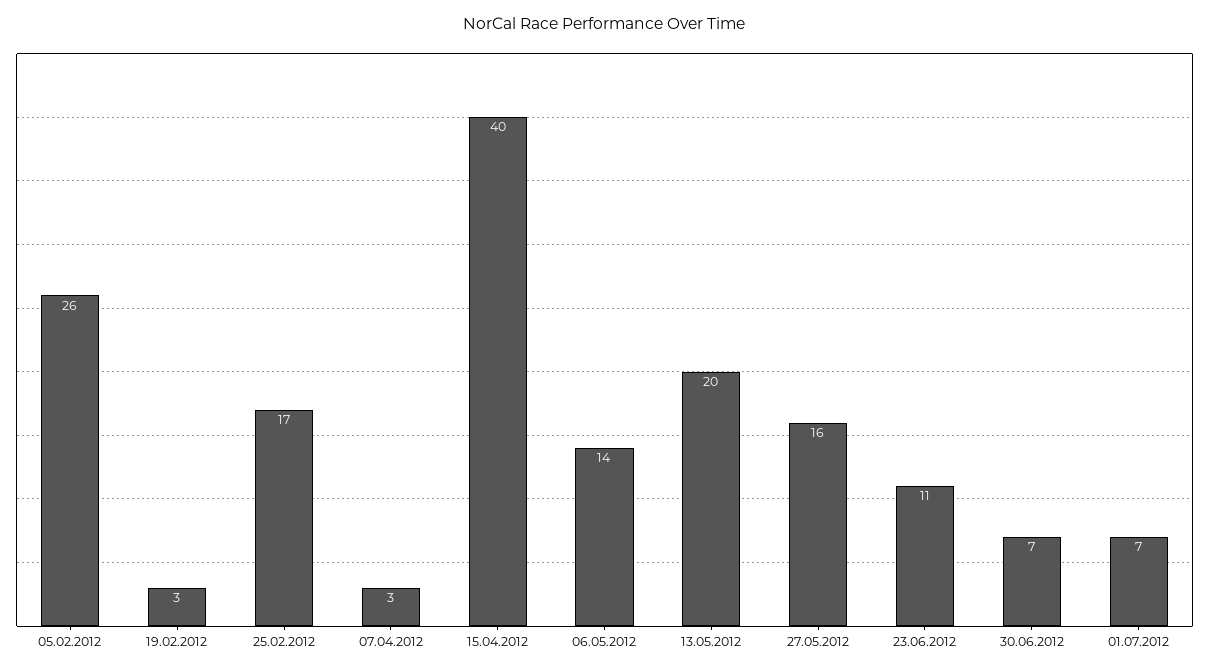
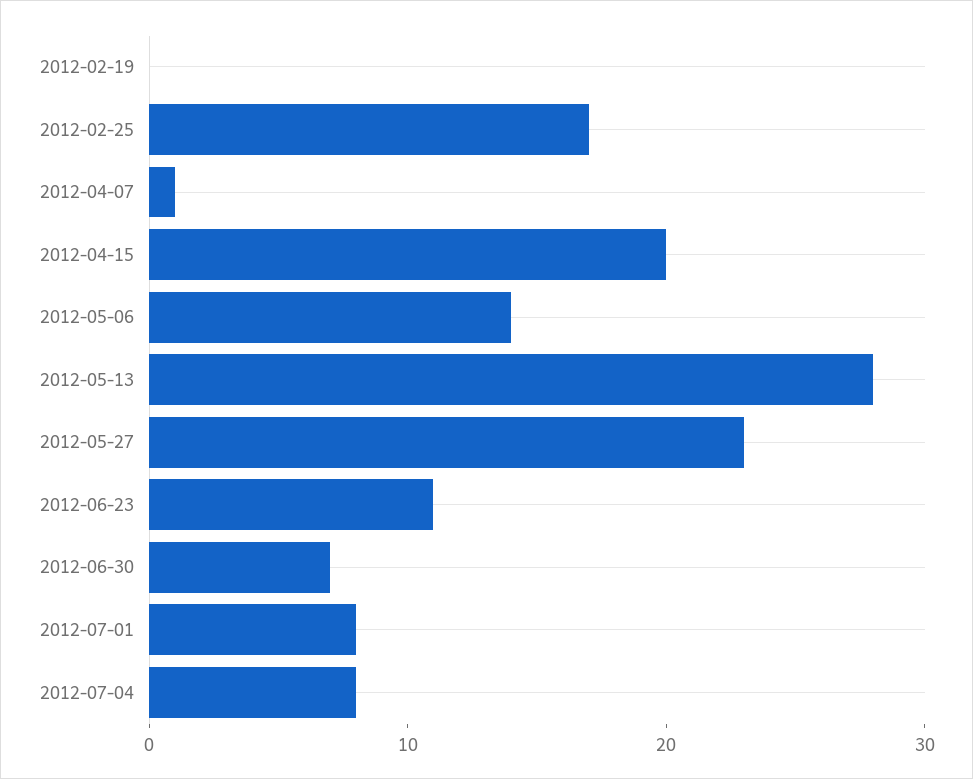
05.02.2012: 26 -> none
19.02.2012: 3 -> 0
07.04.2012: 3 -> 1
15.04.2012: 40 -> 20
13.05.2012: 20 -> 28
27.05.2012: 16 -> 23
01.07.2012: 7 -> 8
2012-07-04: none -> 8

